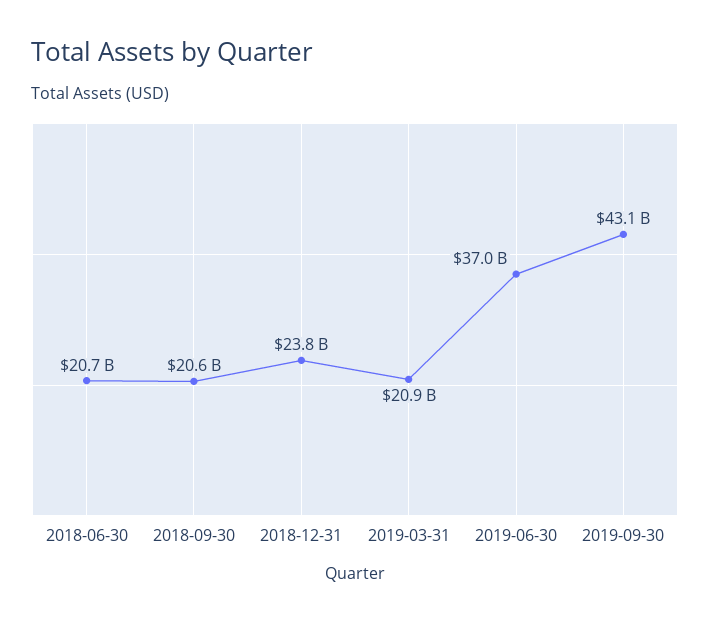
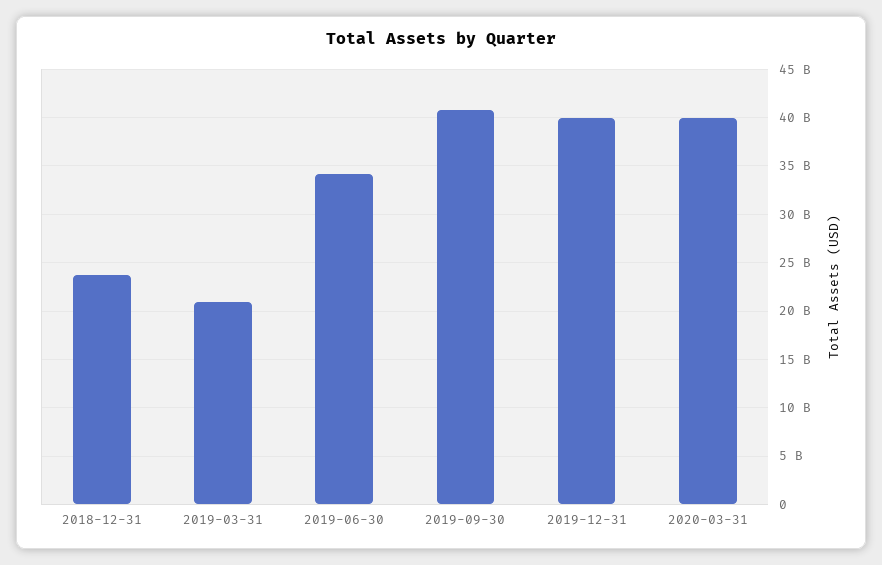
2018-06-30: 20700000000 -> none
2018-09-30: 20600000000 -> none
2019-06-30: 37000000000 -> 34000000000
2019-09-30: 43100000000 -> 41000000000
2019-12-31: none -> 40000000000
2020-03-31: none -> 40000000000

